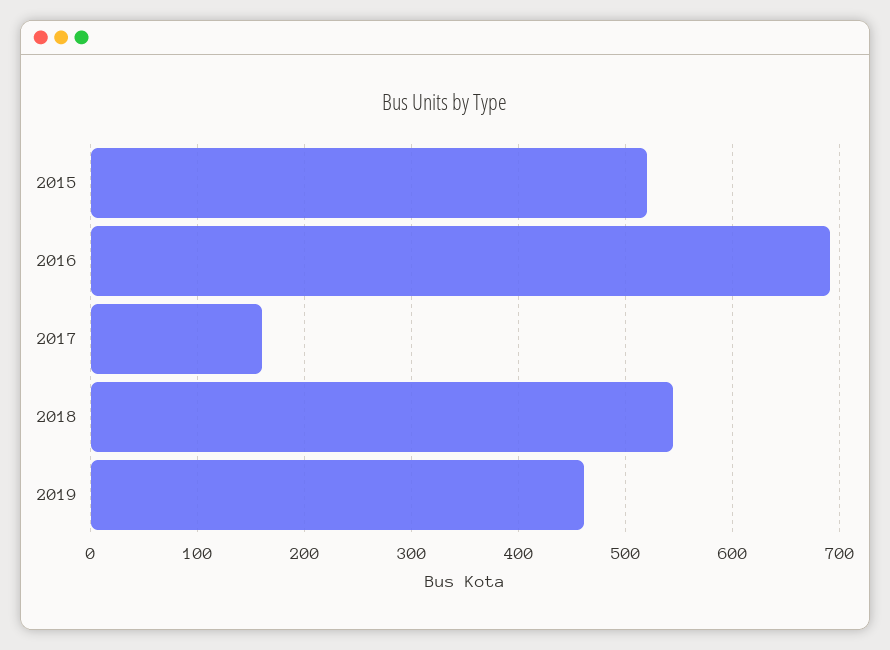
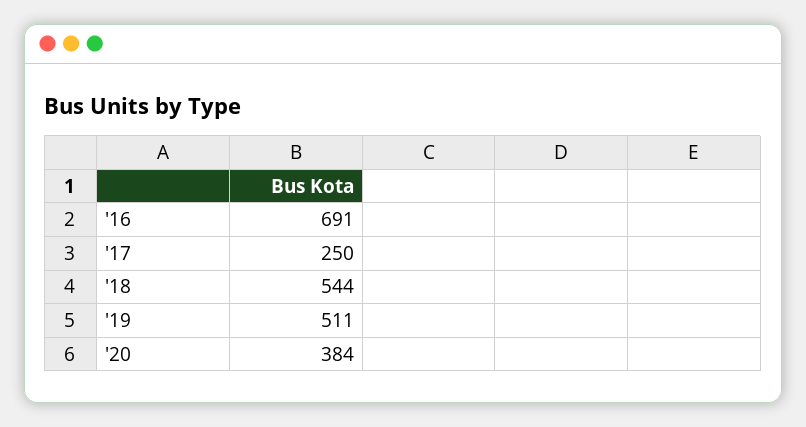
2015: 520 -> none
2017: 160 -> 250
2019: 460 -> 511
'20: none -> 384

